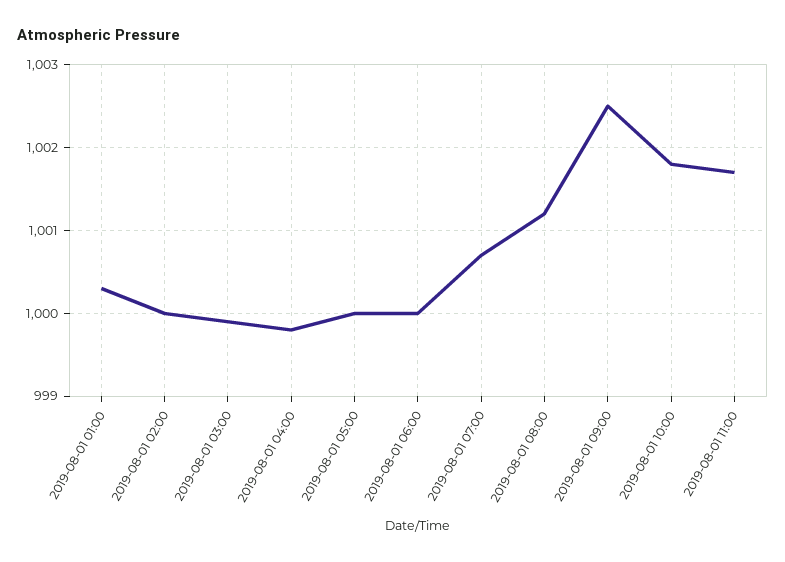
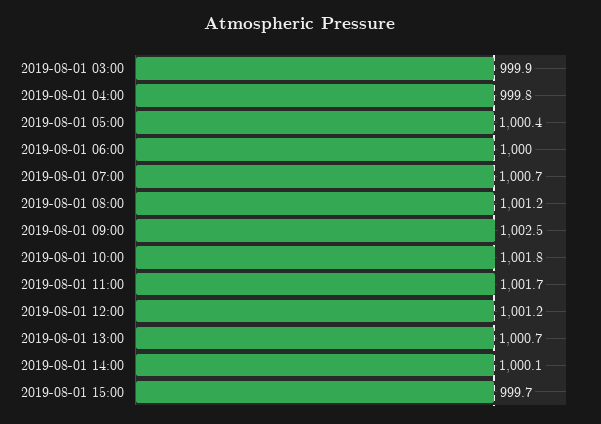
2019-08-01 01:00: 1000.3 -> none
2019-08-01 02:00: 1000 -> none
2019-08-01 05:00: 1000 -> 1000.4
2019-08-01 12:00: none -> 1001.2
2019-08-01 13:00: none -> 1000.7
2019-08-01 14:00: none -> 1000.1
2019-08-01 15:00: none -> 999.7

